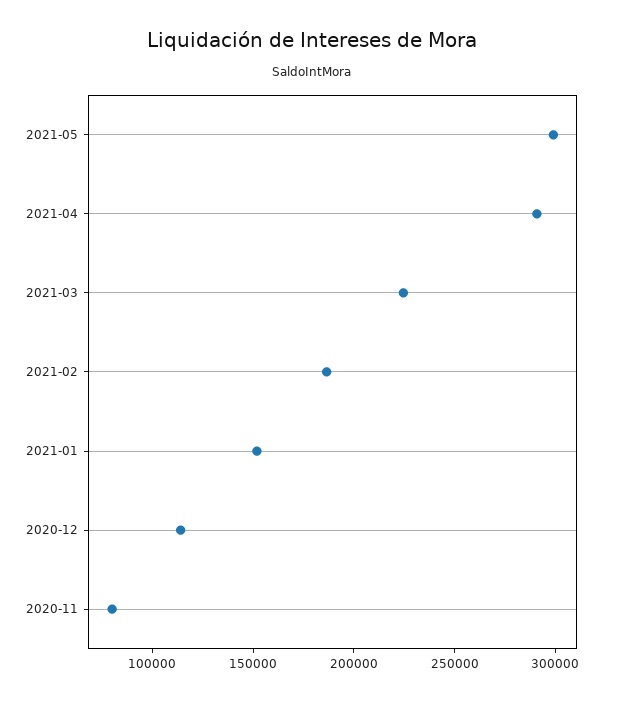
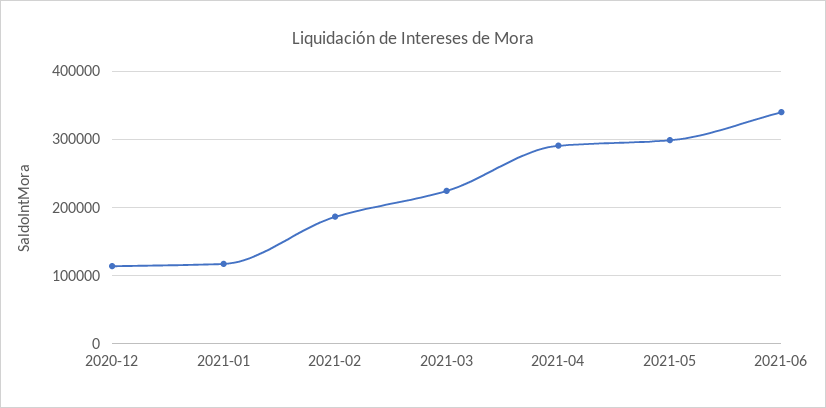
2021-01: 150000 -> 120000
2020-11: 80000 -> none
2021-06: none -> 340000

